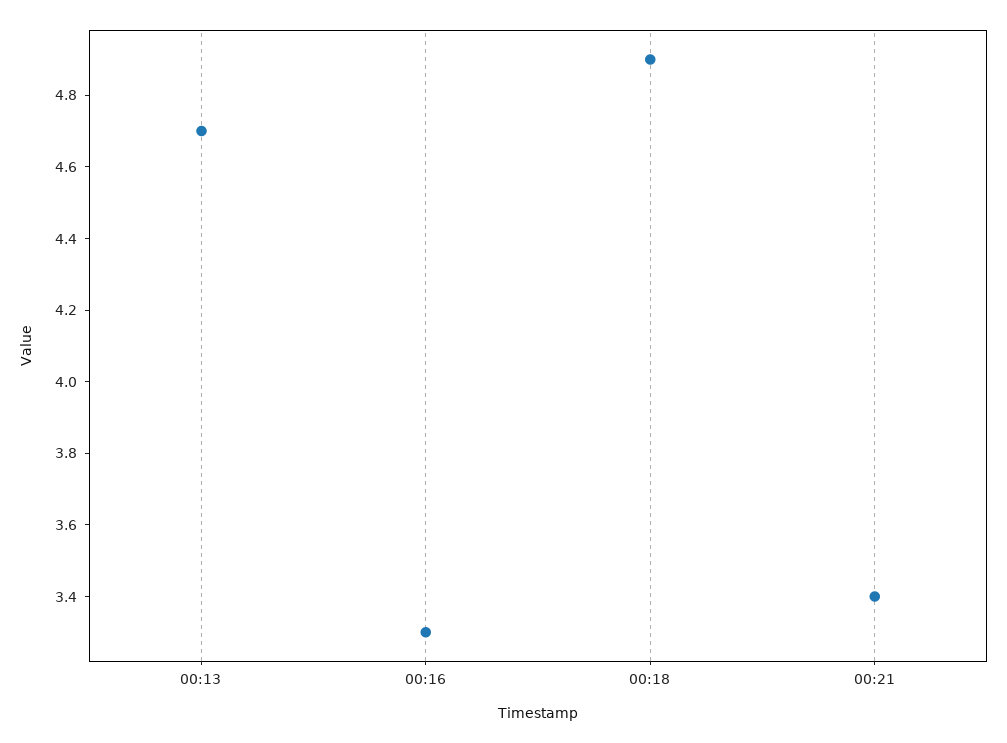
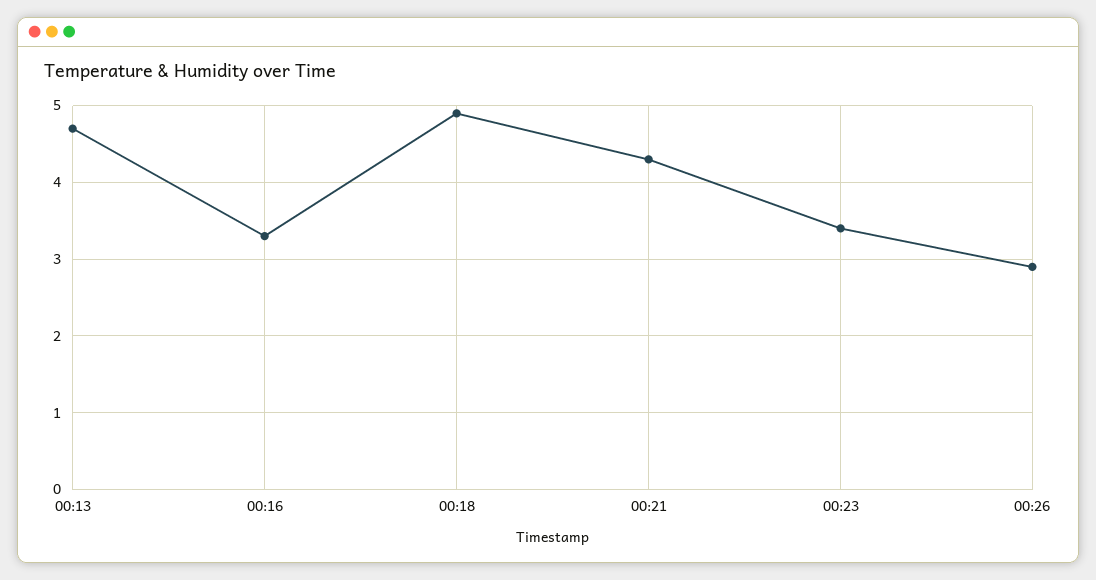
00:21: 3.4 -> 4.3
00:23: none -> 3.4
00:26: none -> 2.9

